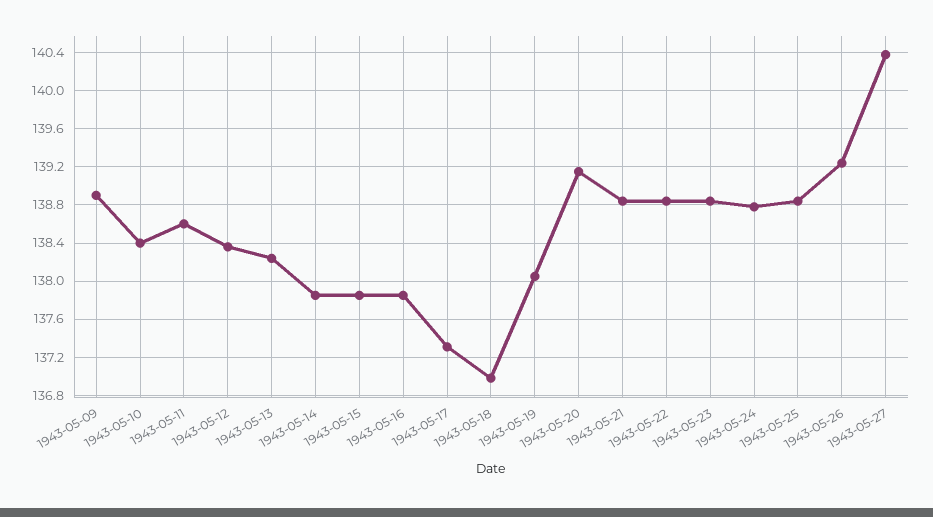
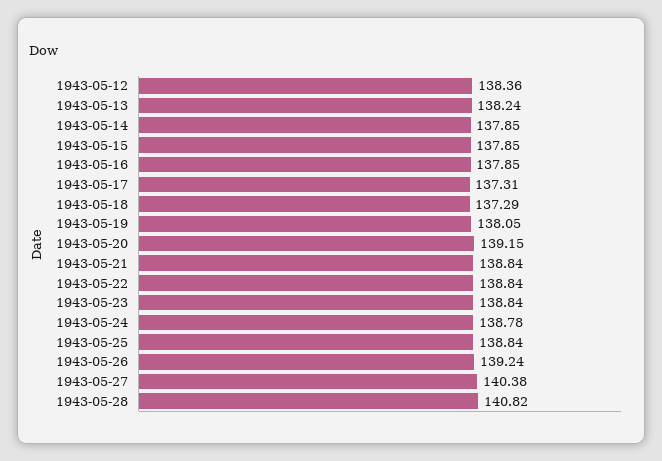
1943-05-09: 138.9 -> none
1943-05-10: 138.4 -> none
1943-05-11: 138.6 -> none
1943-05-18: 137 -> 137.29
1943-05-28: none -> 140.82

